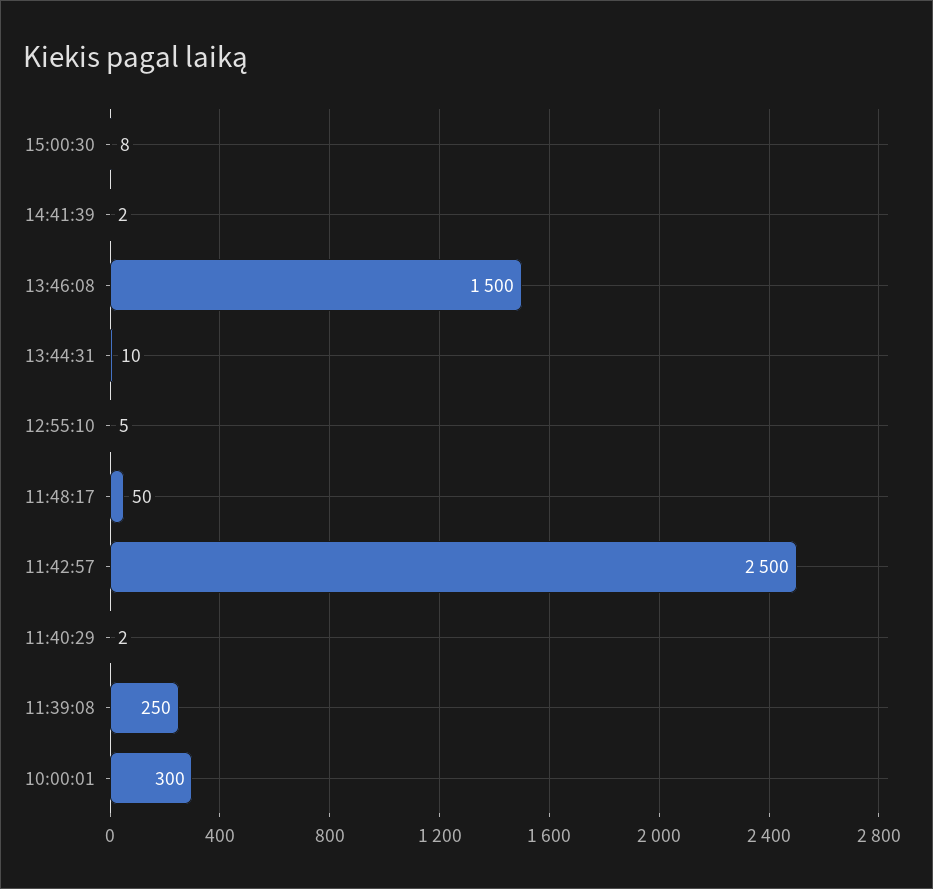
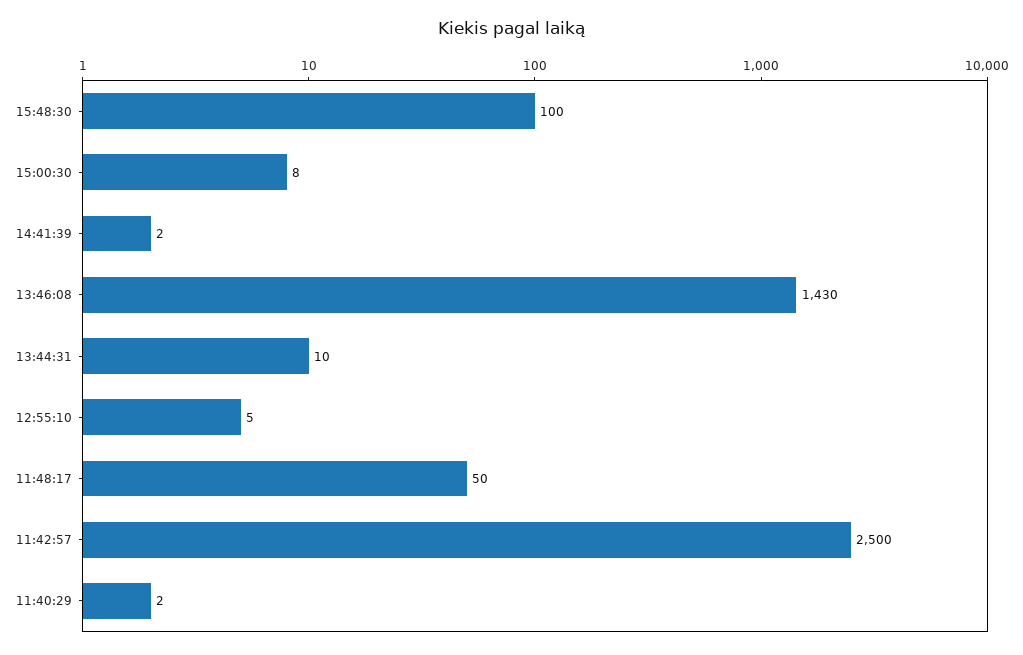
13:46:08: 1500 -> 1430
11:39:08: 250 -> none
10:00:01: 300 -> none
15:48:30: none -> 100

